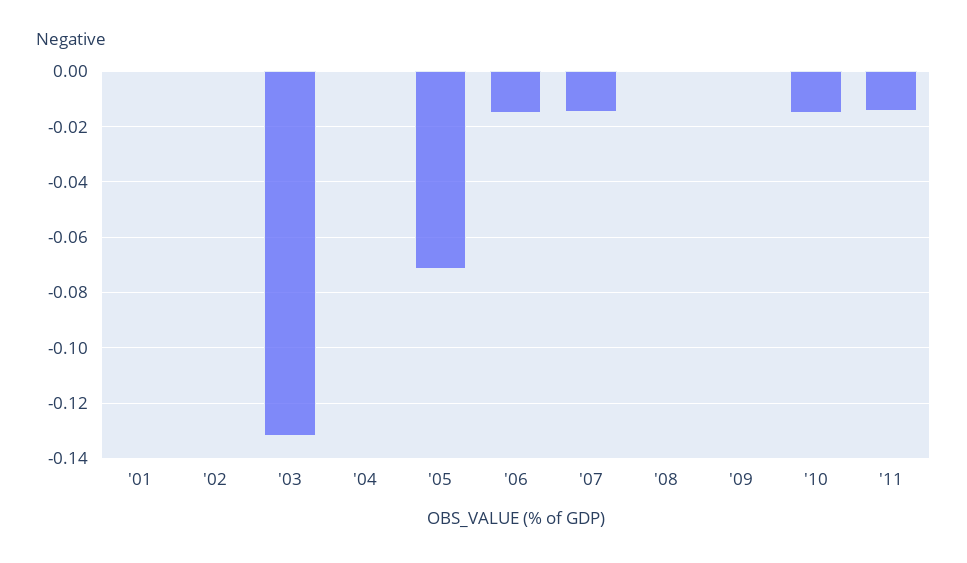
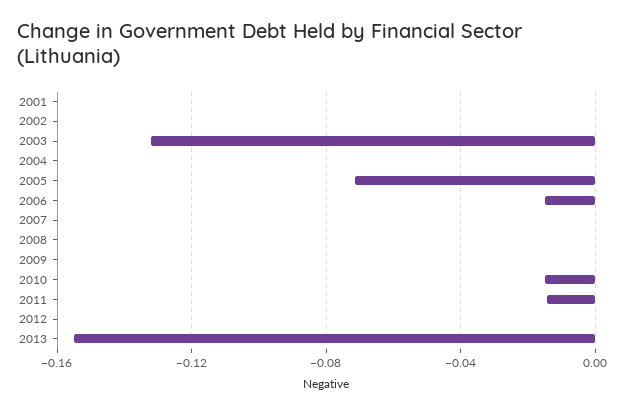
'07: -0.015 -> 0
2012: none -> 0
2013: none -> -0.155

